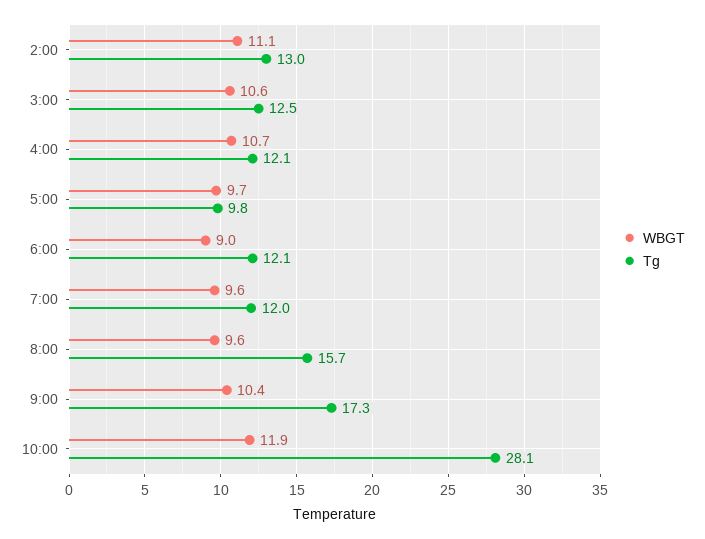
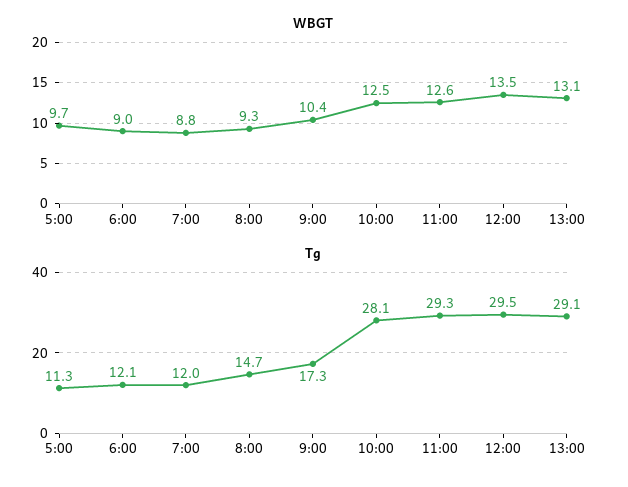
WBGT, 2:00: 11.1 -> none
Tg, 2:00: 13 -> none
WBGT, 3:00: 10.6 -> none
Tg, 3:00: 12.5 -> none
WBGT, 4:00: 10.7 -> none
Tg, 4:00: 12.1 -> none
Tg, 5:00: 9.8 -> 11.3
WBGT, 7:00: 9.6 -> 8.8
WBGT, 8:00: 9.6 -> 9.3
Tg, 8:00: 15.7 -> 14.7
WBGT, 10:00: 11.9 -> 12.5
WBGT, 11:00: none -> 12.6
WBGT, 12:00: none -> 13.5
WBGT, 13:00: none -> 13.1
Tg, 11:00: none -> 29.3
Tg, 12:00: none -> 29.5
Tg, 13:00: none -> 29.1

